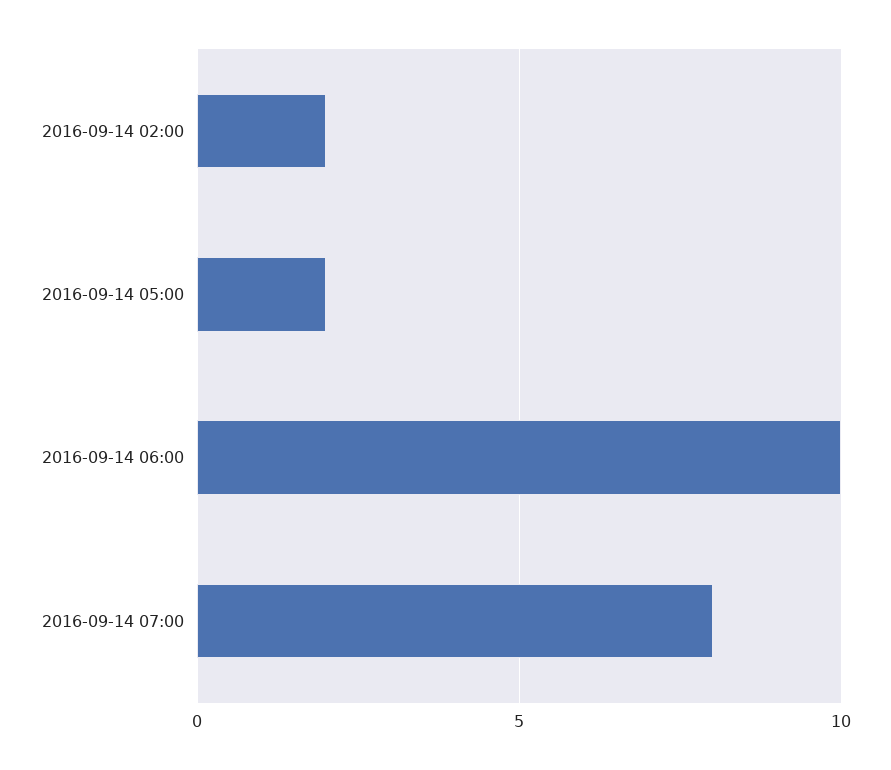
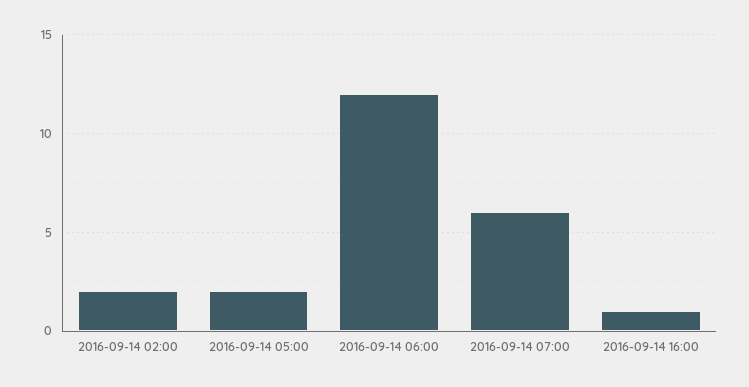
2016-09-14 06:00: 10 -> 12
2016-09-14 07:00: 8 -> 6
2016-09-14 16:00: none -> 1

